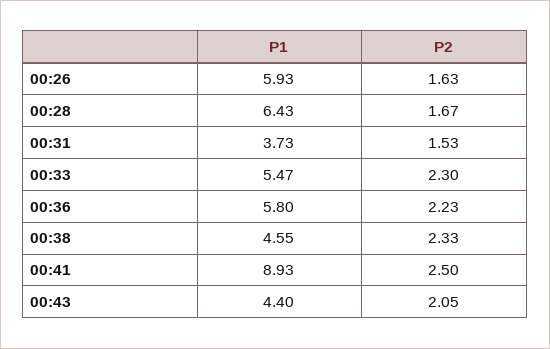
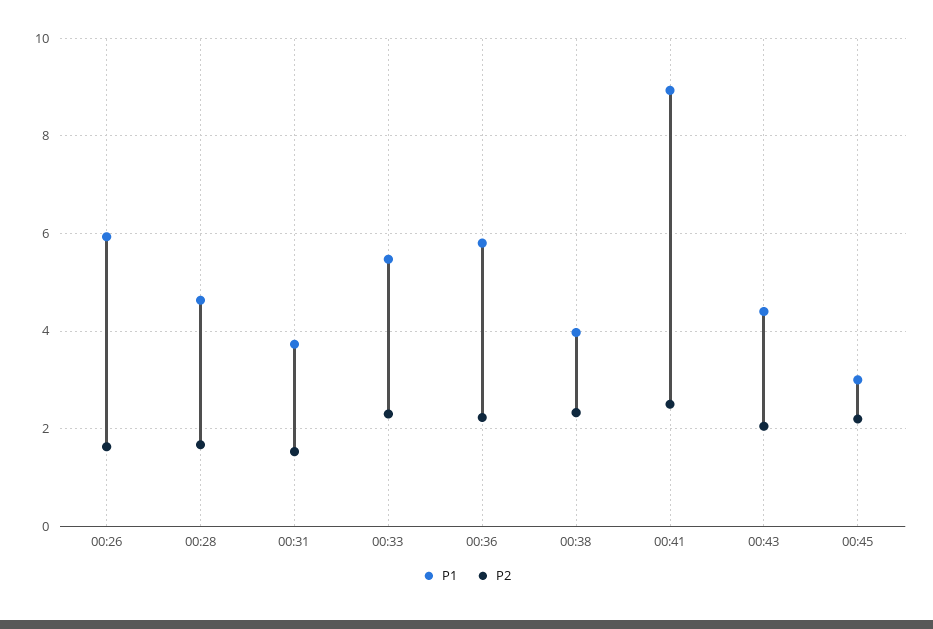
P1, 00:28: 6.43 -> 4.6
P1, 00:38: 4.55 -> 4
P1, 00:45: none -> 3
P2, 00:45: none -> 2.2

